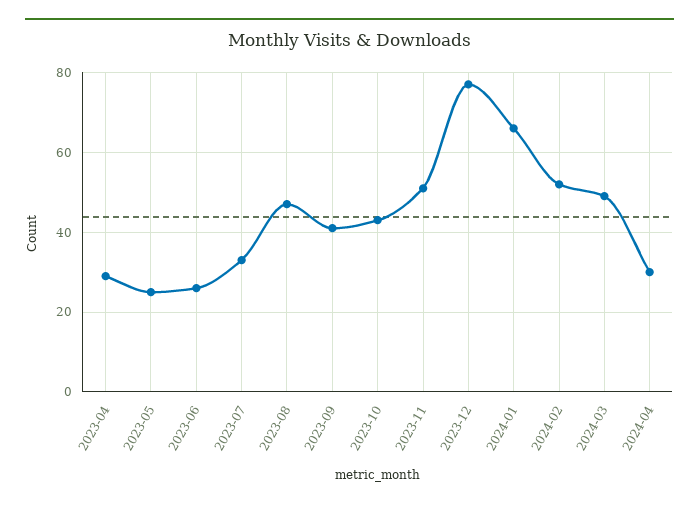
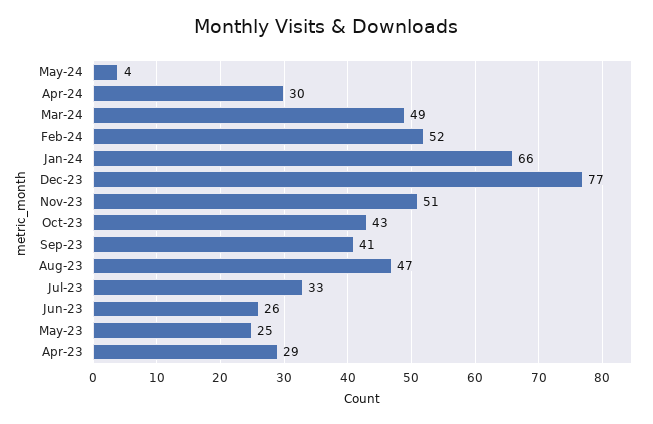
May-24: none -> 4

